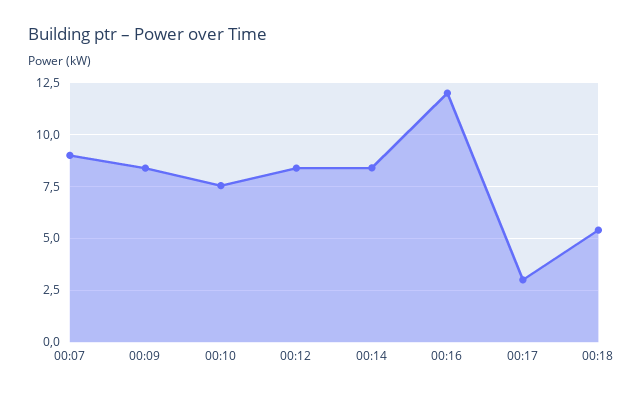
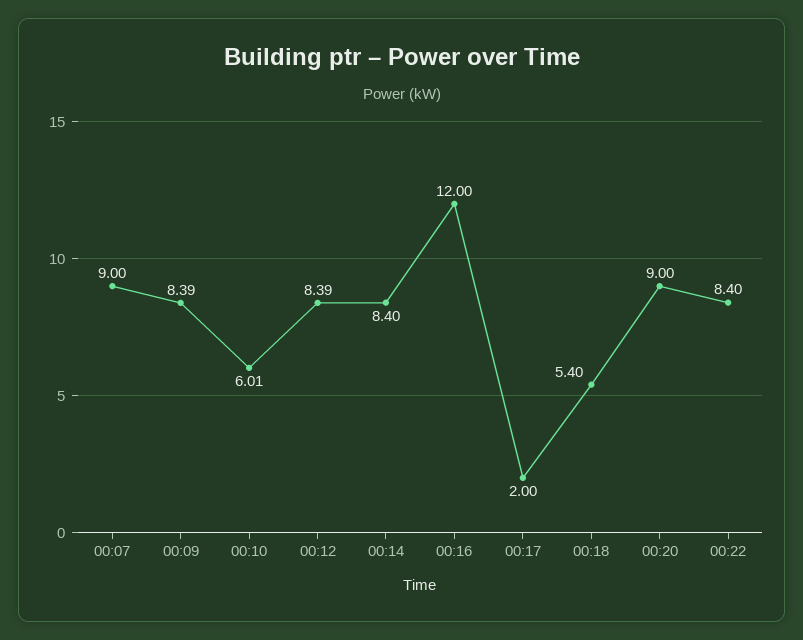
00:10: 7.5 -> 6.01
00:17: 3 -> 2
00:20: none -> 9
00:22: none -> 8.4

